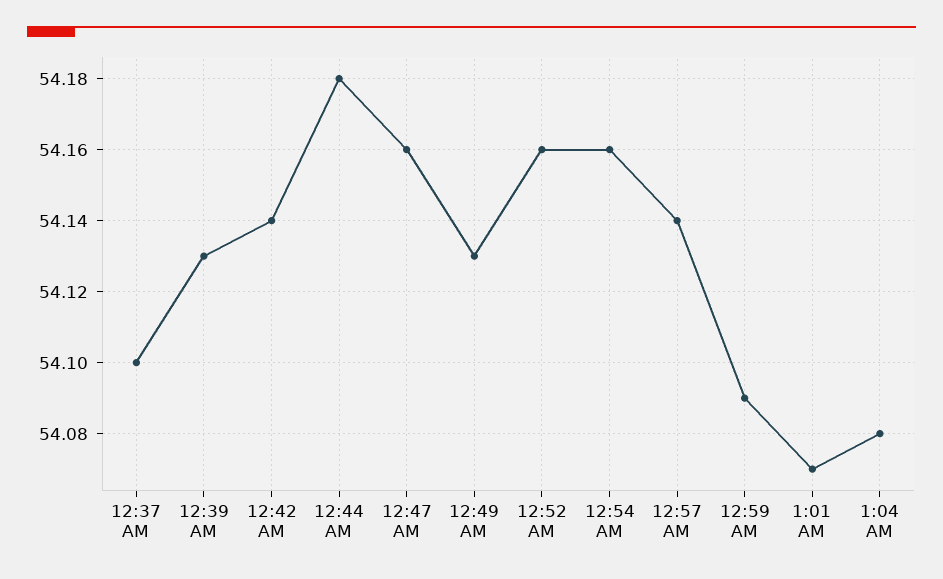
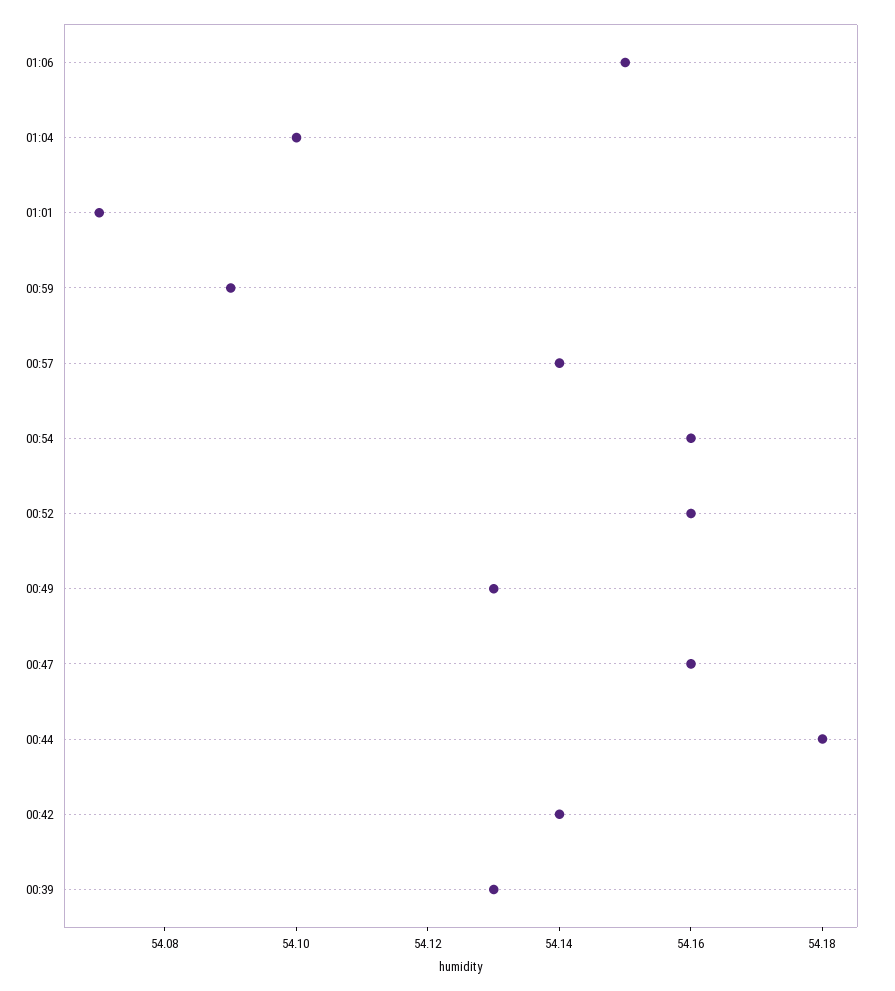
12:37 AM: 54.1 -> none
1:04 AM: 54.08 -> 54.1
01:06: none -> 54.15

